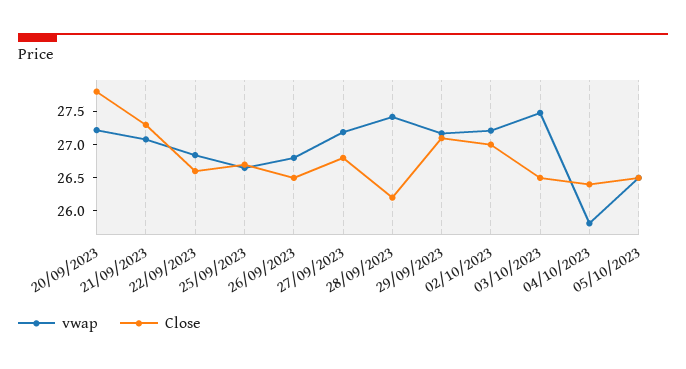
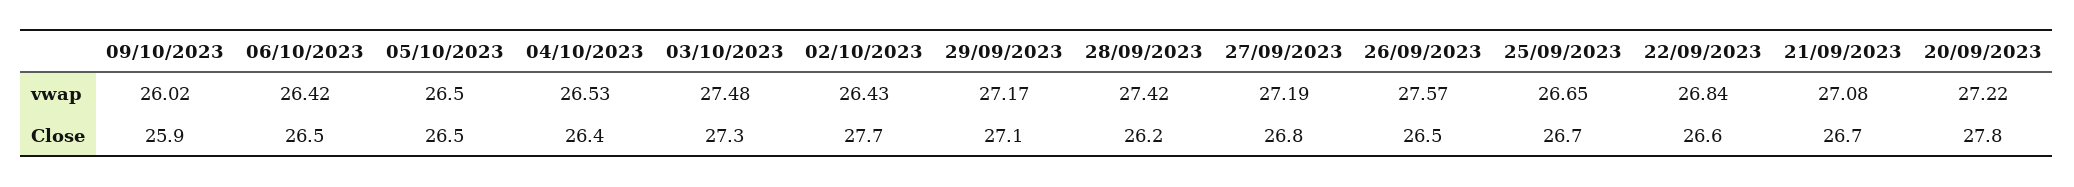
Close, 21/09/2023: 27.25 -> 26.7
vwap, 26/09/2023: 26.75 -> 27.57
vwap, 02/10/2023: 27.25 -> 26.43
Close, 02/10/2023: 27 -> 27.7
Close, 03/10/2023: 26.5 -> 27.3
vwap, 04/10/2023: 25.75 -> 26.53
vwap, 09/10/2023: none -> 26.02
vwap, 06/10/2023: none -> 26.42
Close, 09/10/2023: none -> 25.9
Close, 06/10/2023: none -> 26.5

